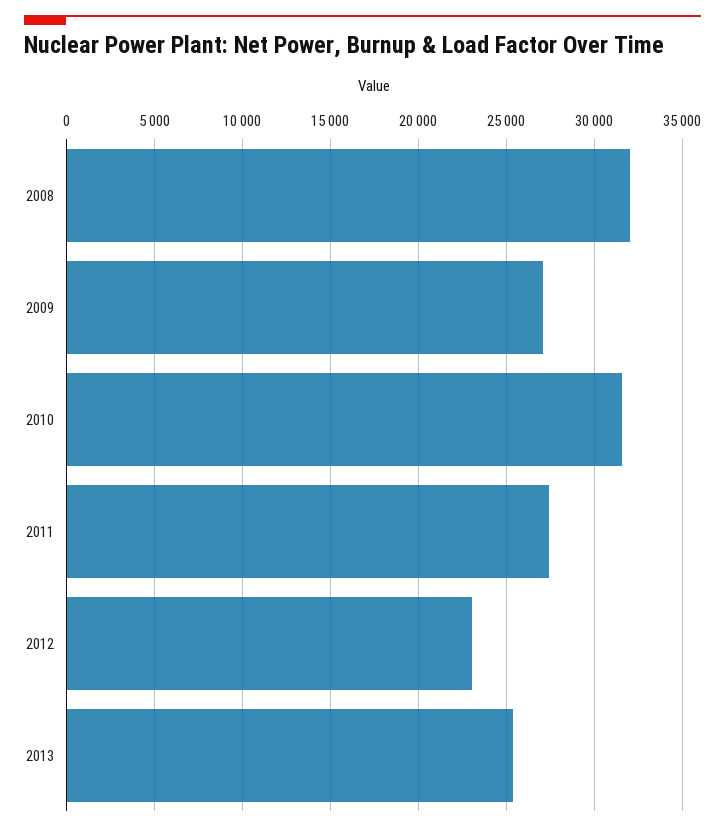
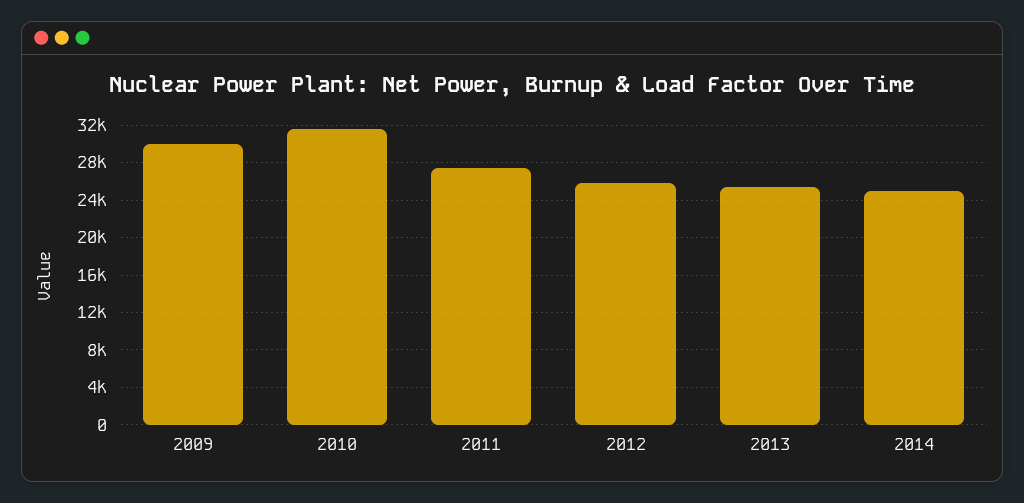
2008: 32000 -> none
2009: 27000 -> 30000
2012: 23000 -> 26000
2014: none -> 25000

